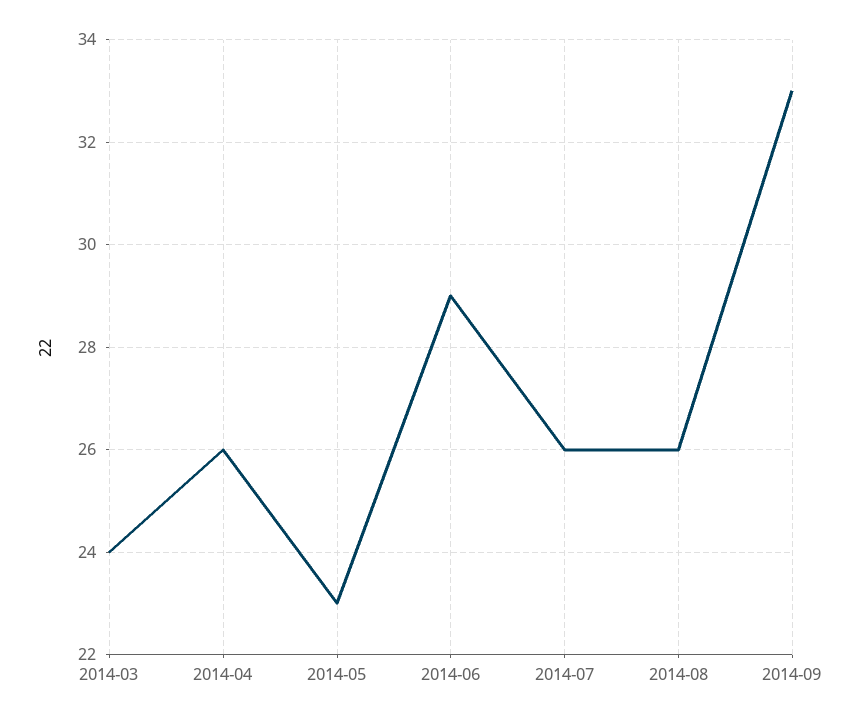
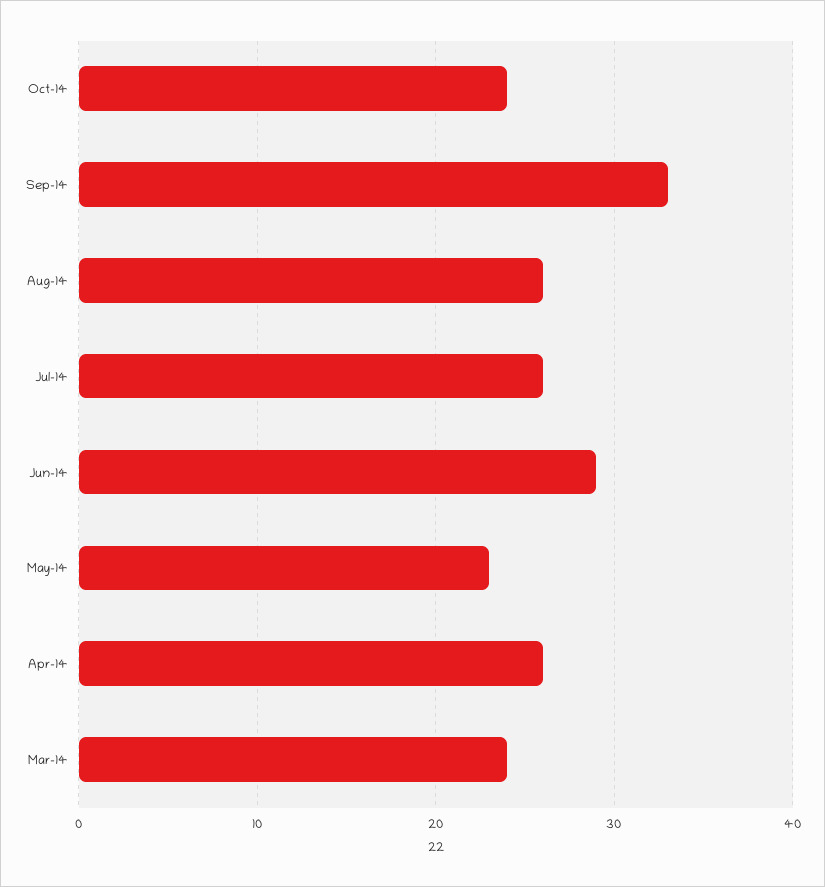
Oct-14: none -> 24

